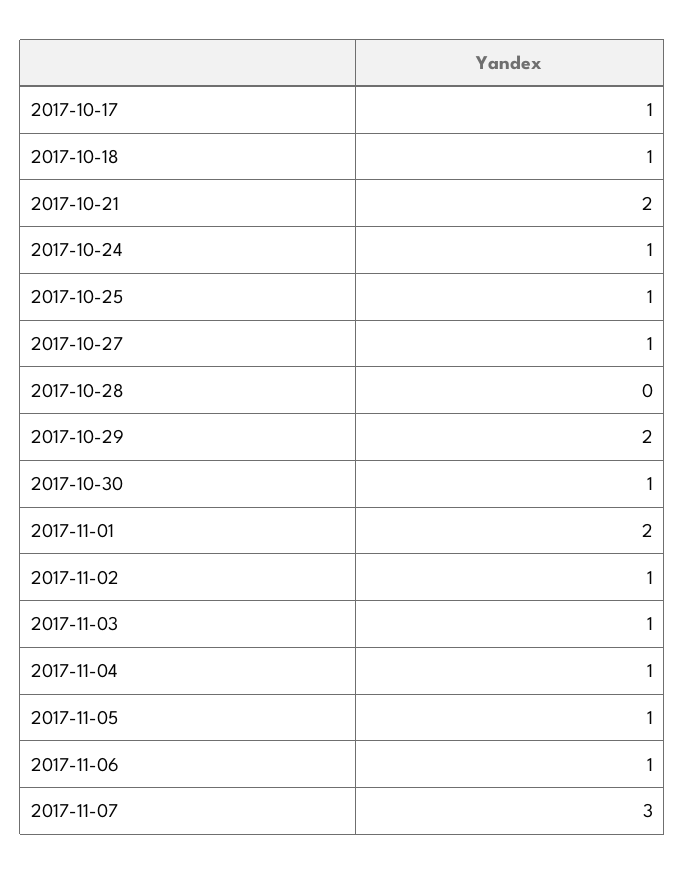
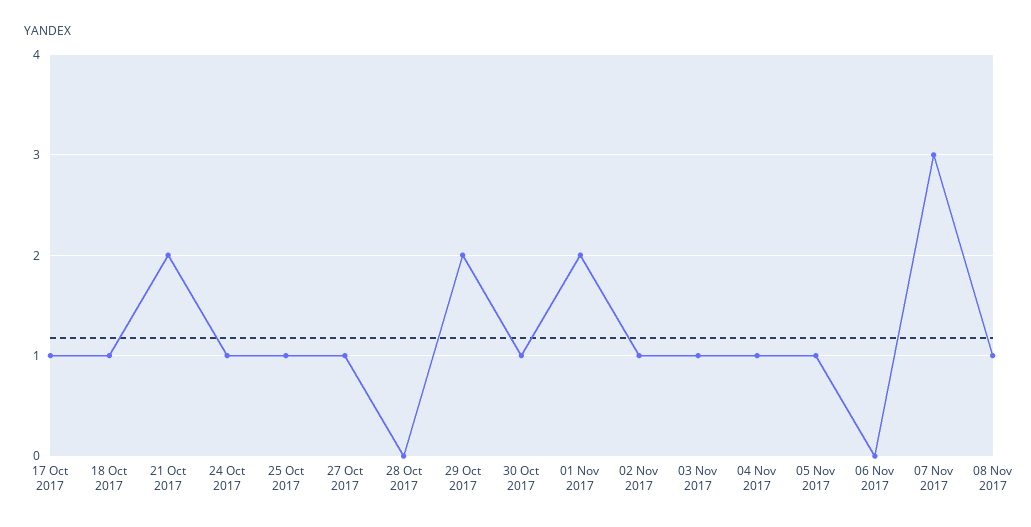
2017-11-06: 1 -> 0
08 Nov 2017: none -> 1

